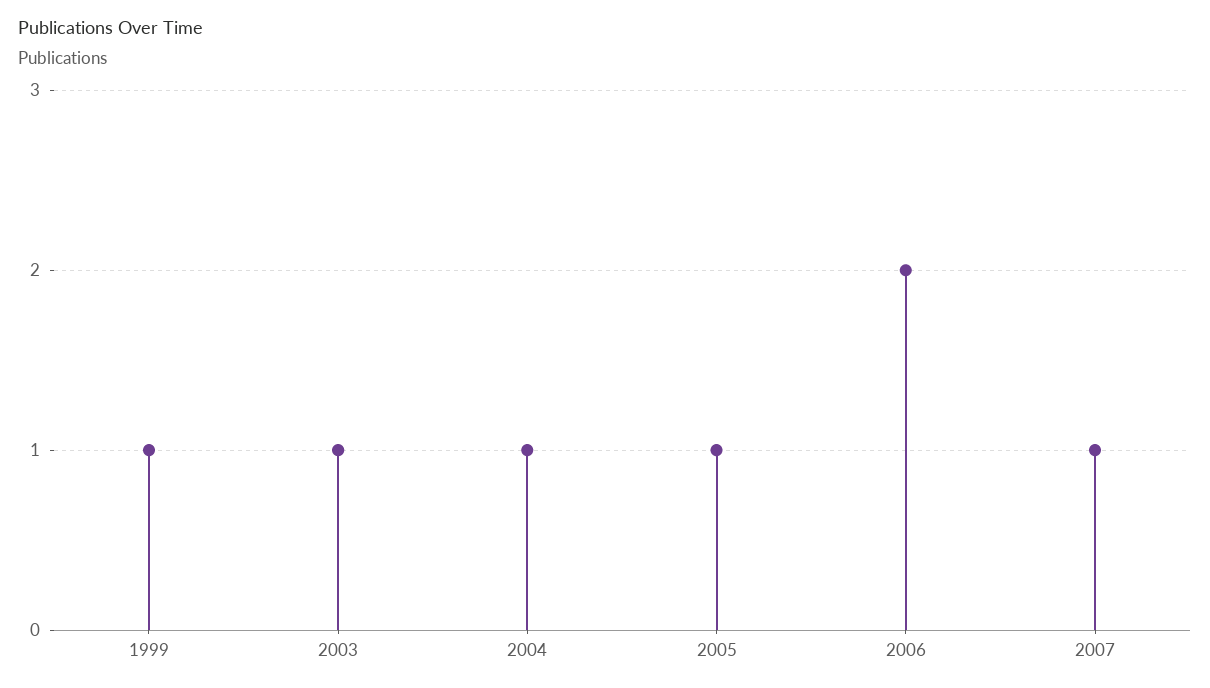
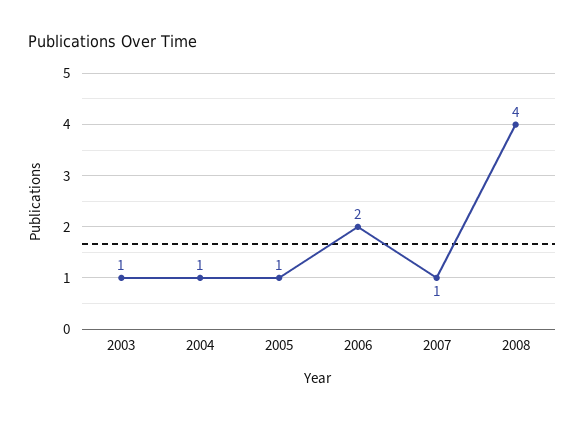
1999: 1 -> none
2008: none -> 4

